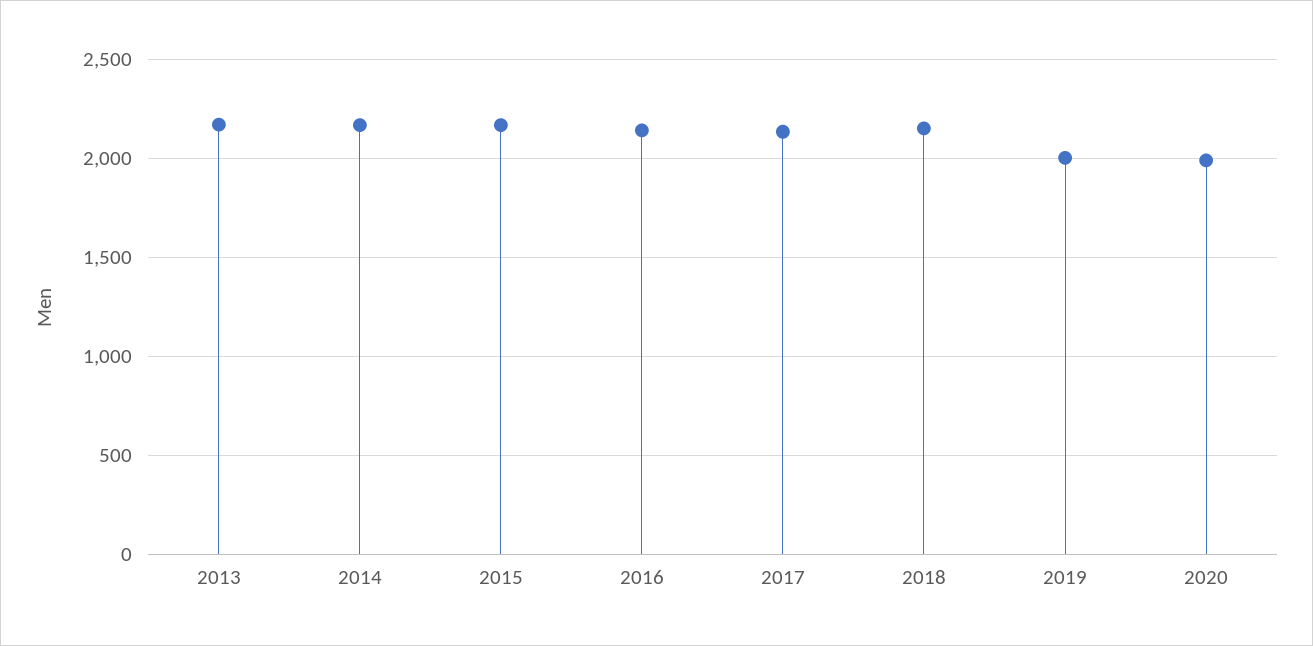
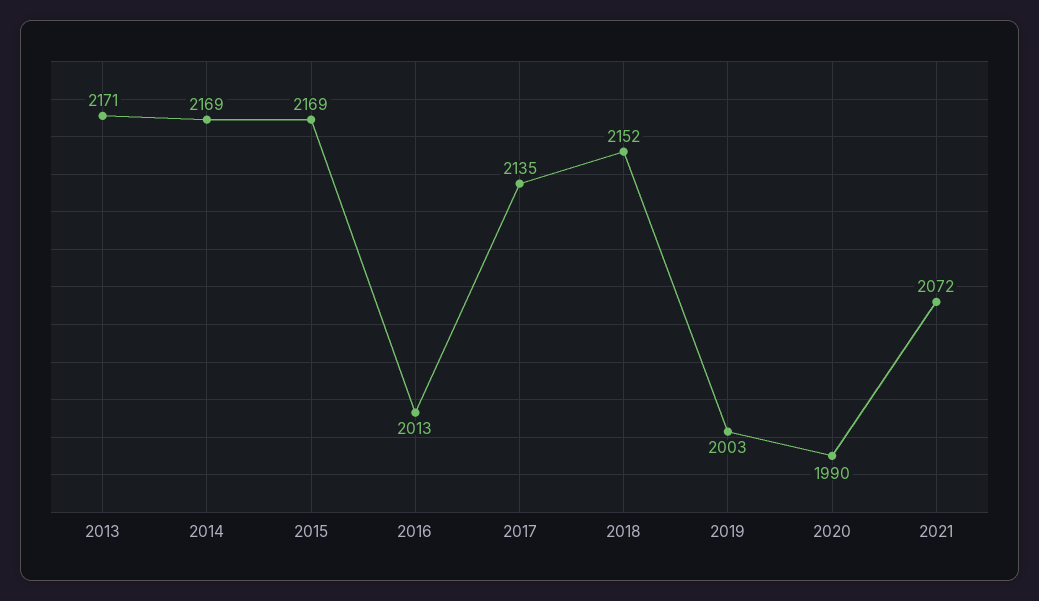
2016: 2150 -> 2013
2021: none -> 2072

